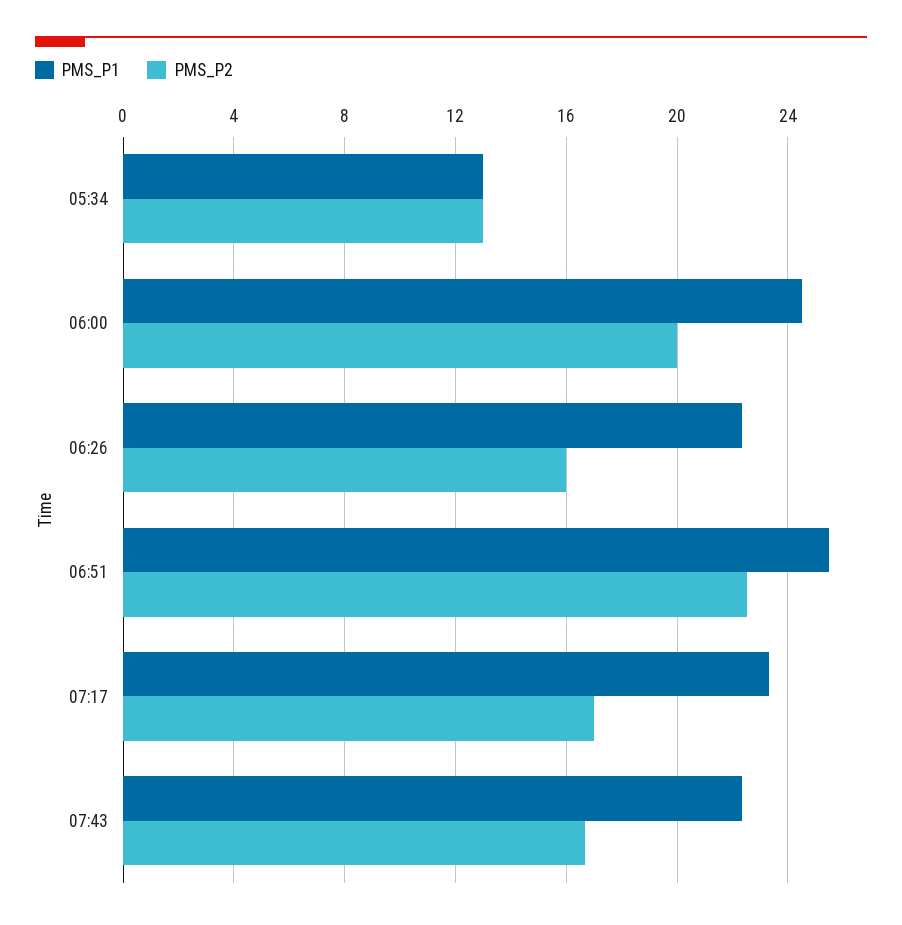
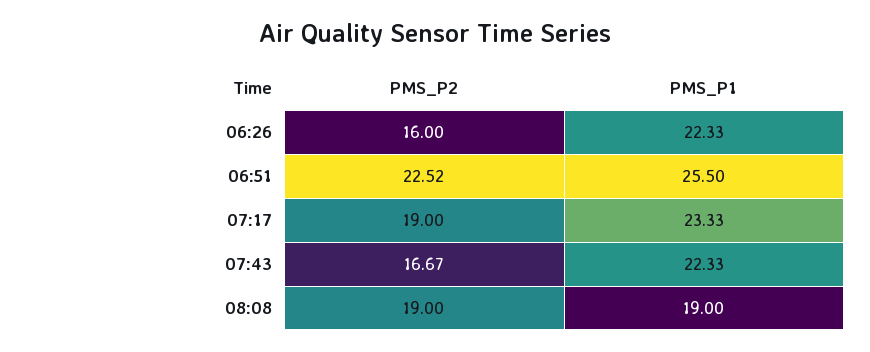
PMS_P1, 05:34: 13 -> none
PMS_P2, 05:34: 13 -> none
PMS_P1, 06:00: 24.5 -> none
PMS_P2, 06:00: 20 -> none
PMS_P2, 07:17: 17 -> 19
PMS_P2, 08:08: none -> 19
PMS_P1, 08:08: none -> 19

